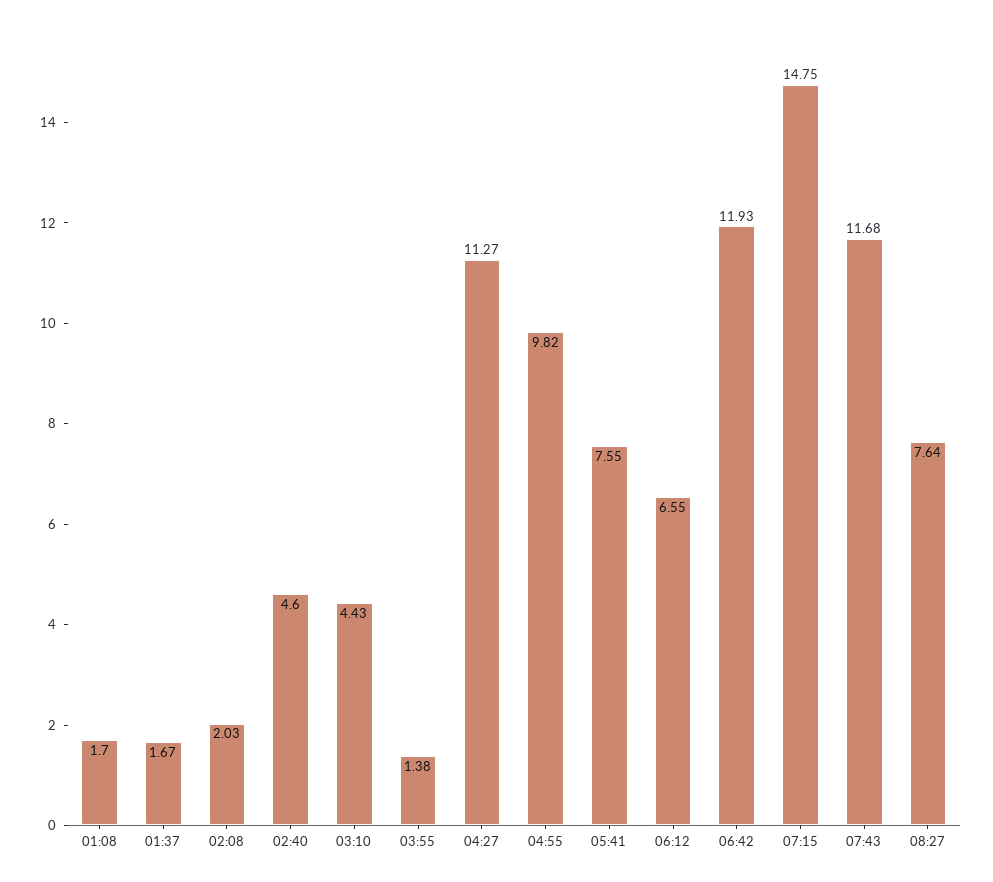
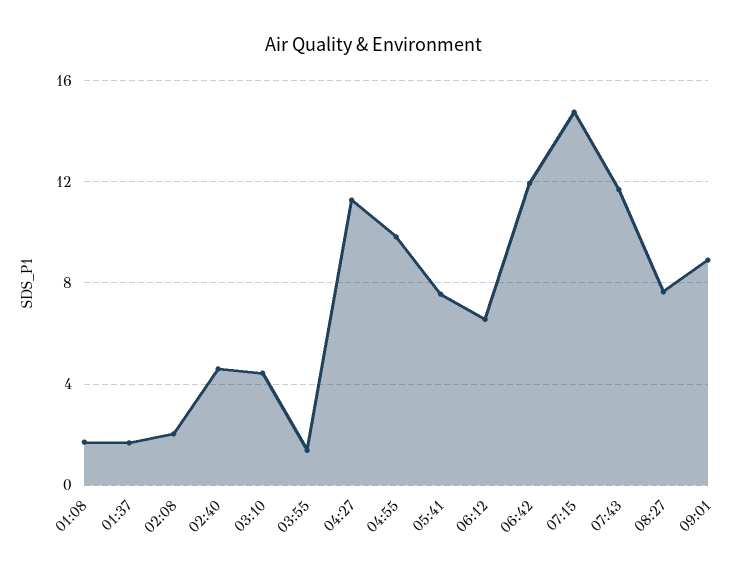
09:01: none -> 9

